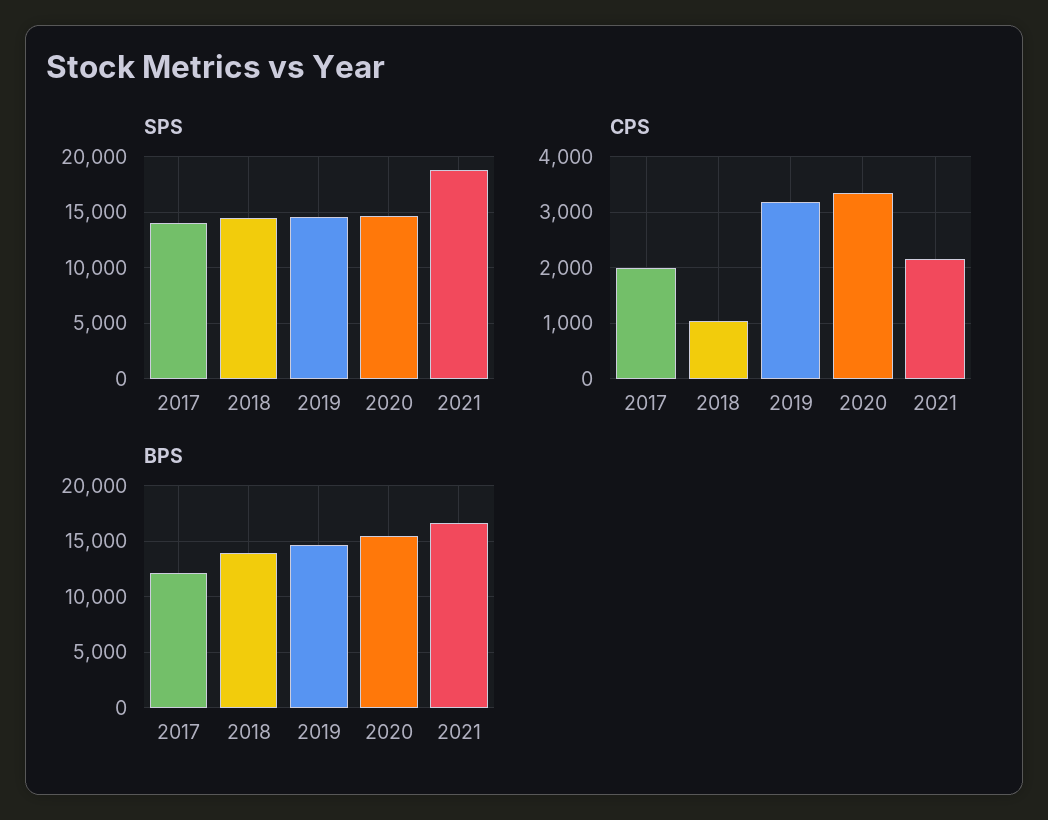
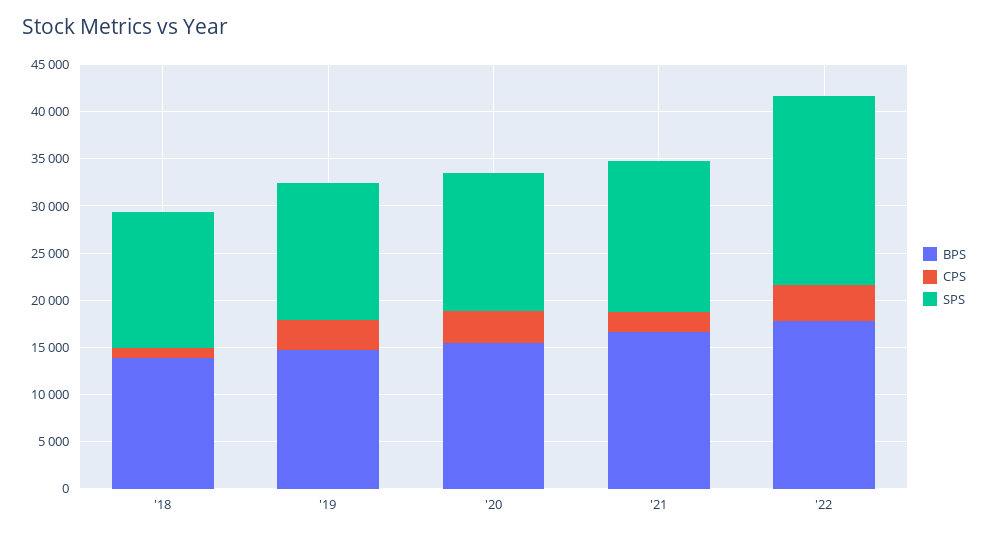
SPS, 2017: 14000 -> none
SPS, 2021: 19000 -> 16000
CPS, 2017: 2000 -> none
BPS, 2017: 12000 -> none
BPS, '22: none -> 18000
CPS, '22: none -> 4000
SPS, '22: none -> 20000

